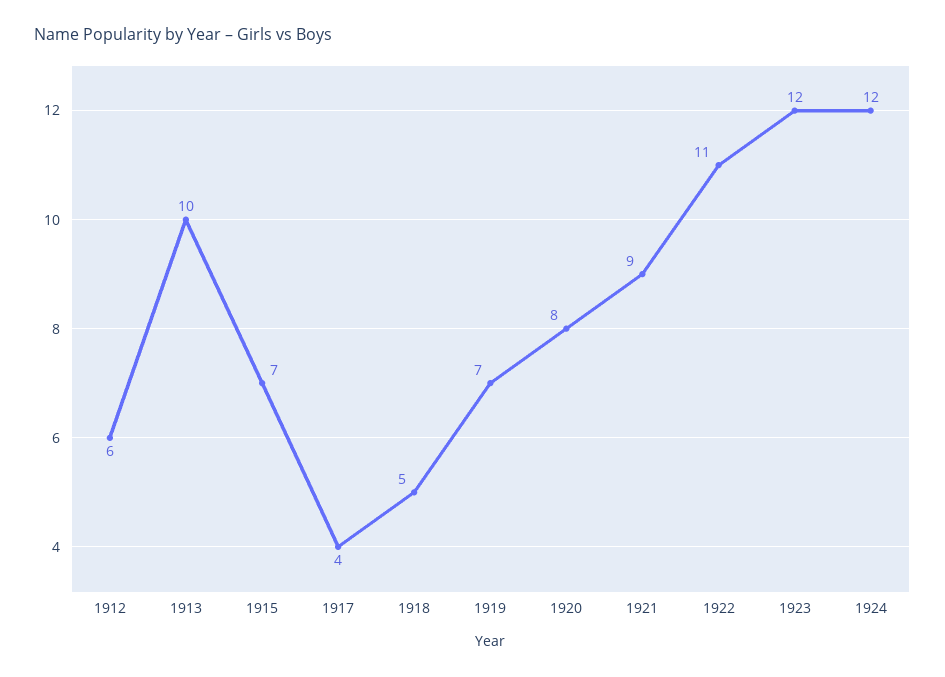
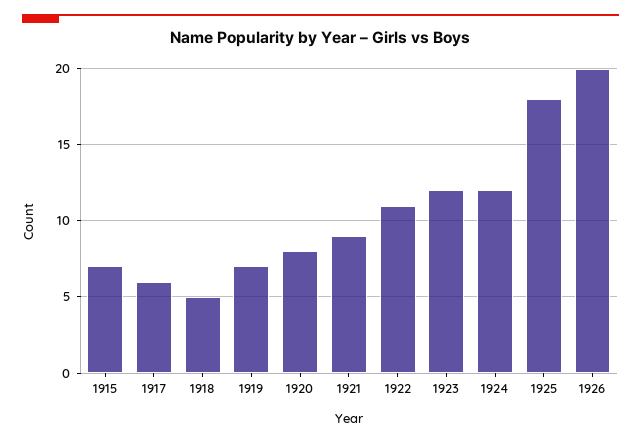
1912: 6 -> none
1913: 10 -> none
1917: 4 -> 6
1925: none -> 18
1926: none -> 20

